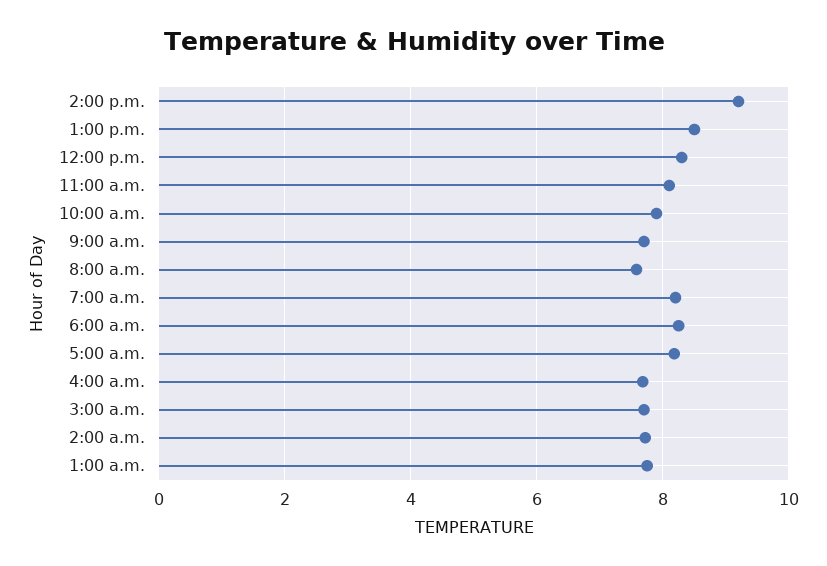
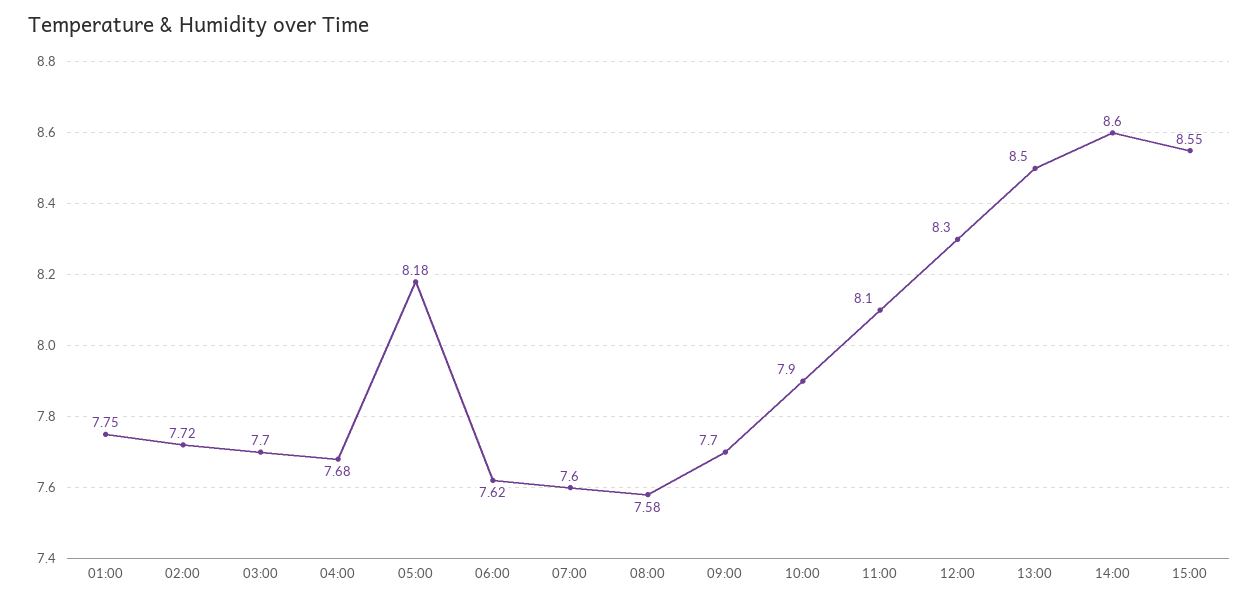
2:00 p.m.: 9.2 -> 8.6
7:00 a.m.: 8.2 -> 7.6
6:00 a.m.: 8.2 -> 7.62
15:00: none -> 8.55

